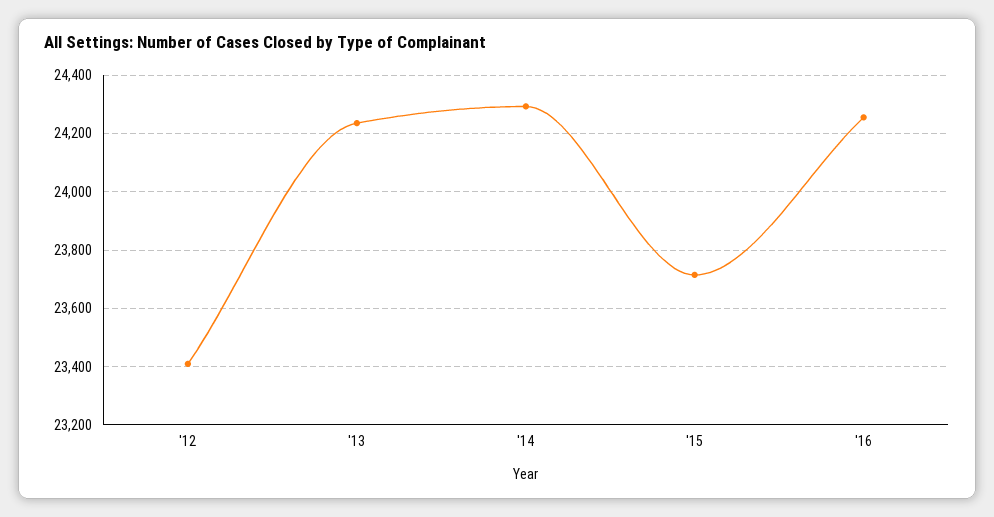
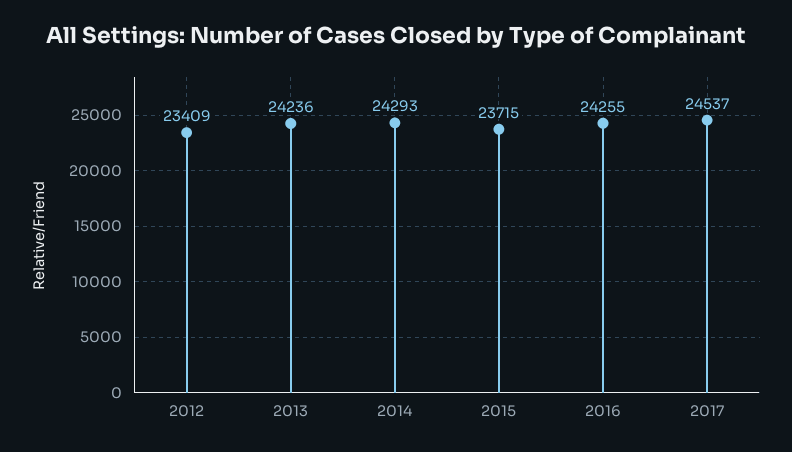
2017: none -> 24537

